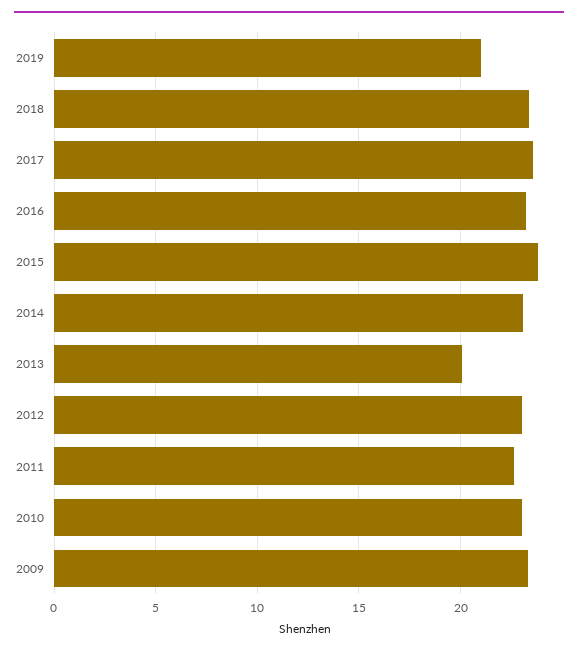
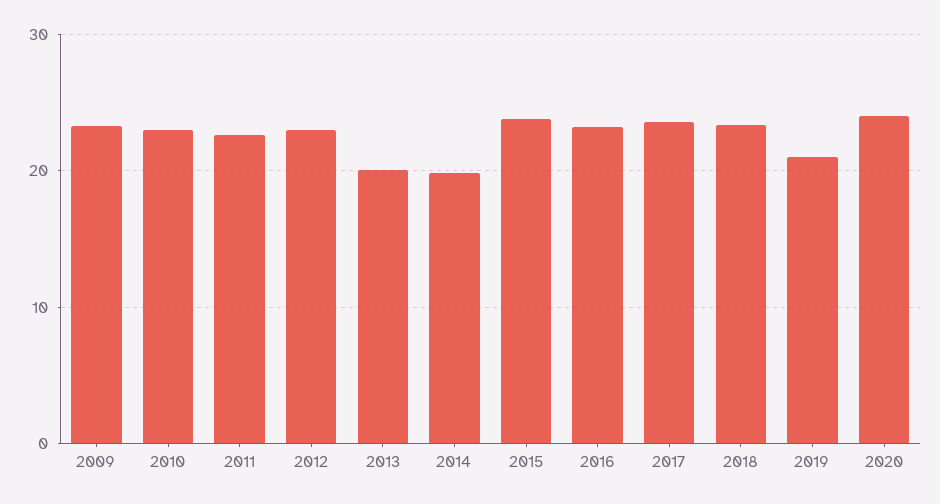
2014: 23 -> 20
2020: none -> 24

